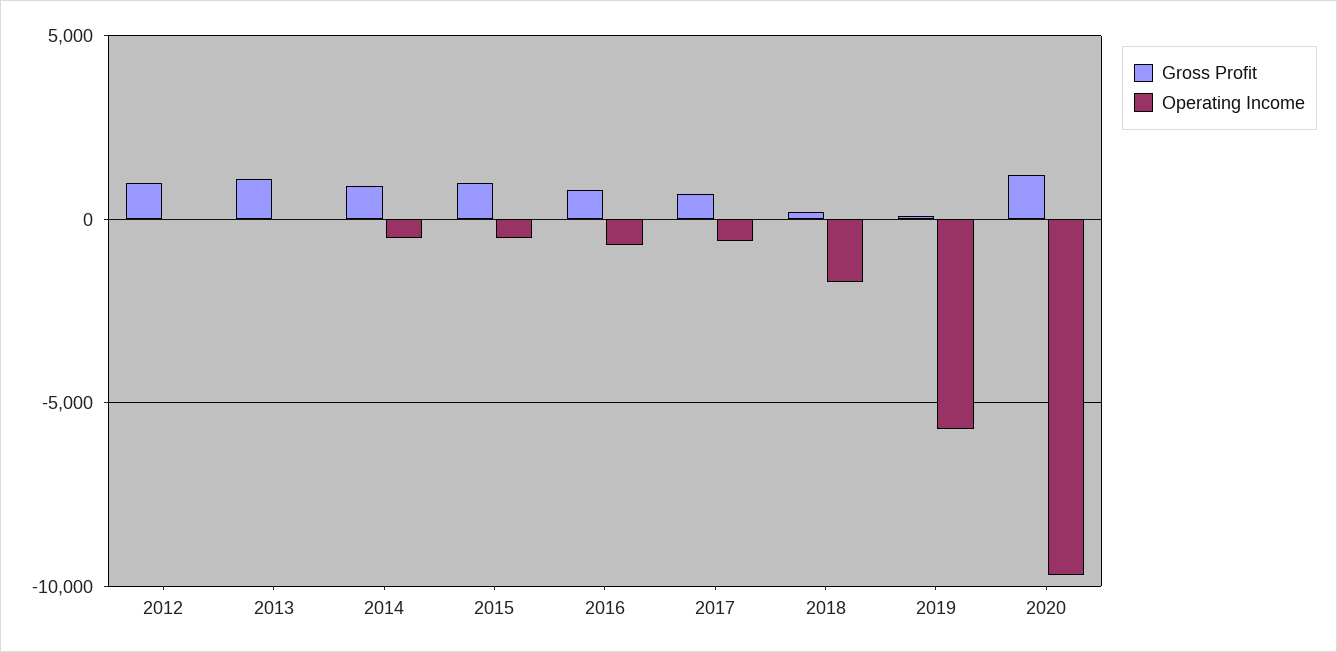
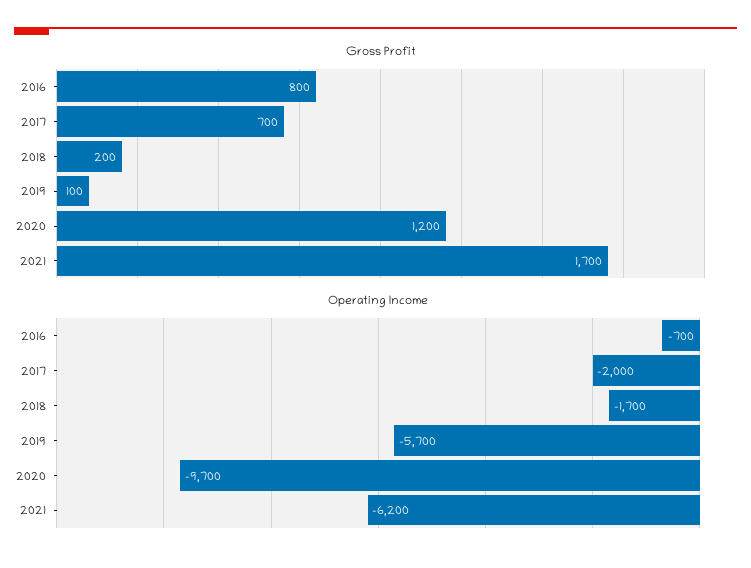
Gross Profit, 2012: 1000 -> none
Operating Income, 2012: 0 -> none
Gross Profit, 2013: 1000 -> none
Operating Income, 2013: 0 -> none
Gross Profit, 2014: 1000 -> none
Operating Income, 2014: -500 -> none
Gross Profit, 2015: 1000 -> none
Operating Income, 2015: -500 -> none
Operating Income, 2017: -500 -> -2000
Gross Profit, 2021: none -> 1700
Operating Income, 2021: none -> -6200

